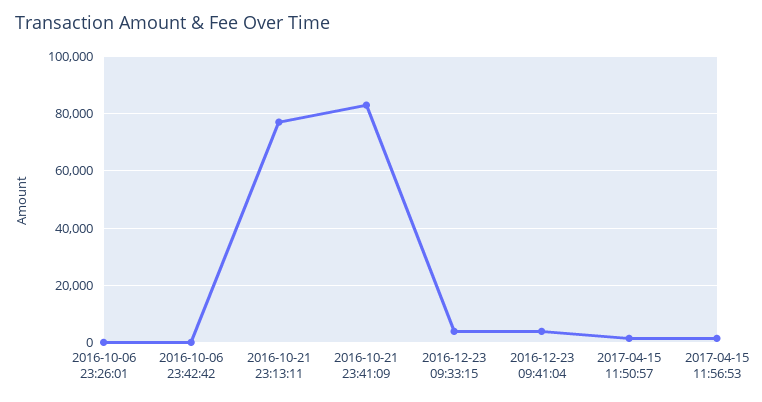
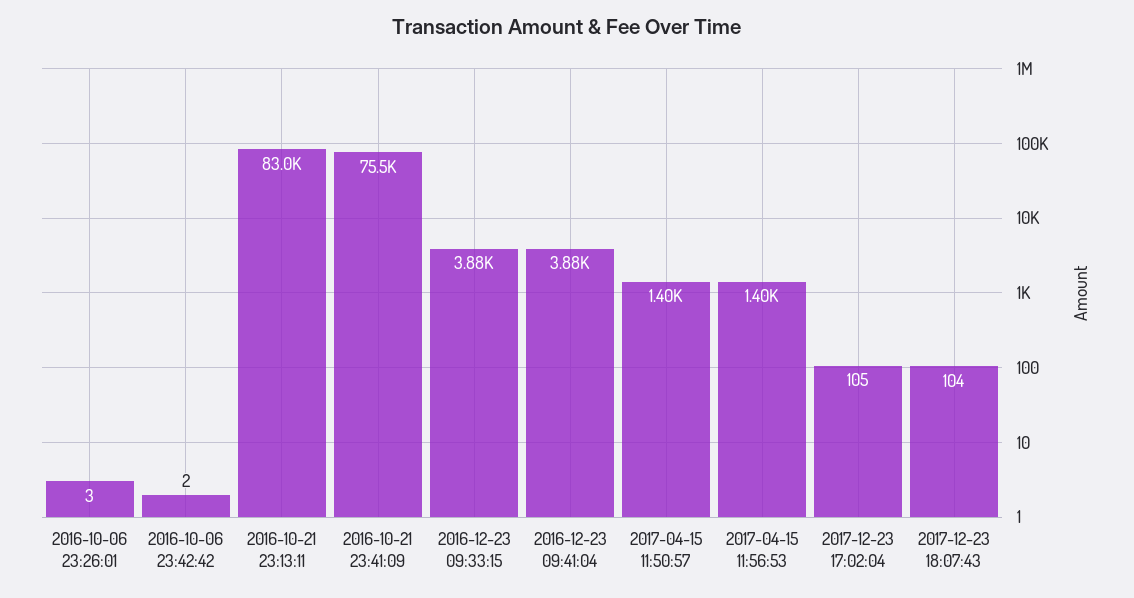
2016-10-21 23:13:11: 77500 -> 83000
2016-10-21 23:41:09: 82500 -> 75500
2017-12-23 17:02:04: none -> 105
2017-12-23 18:07:43: none -> 104

